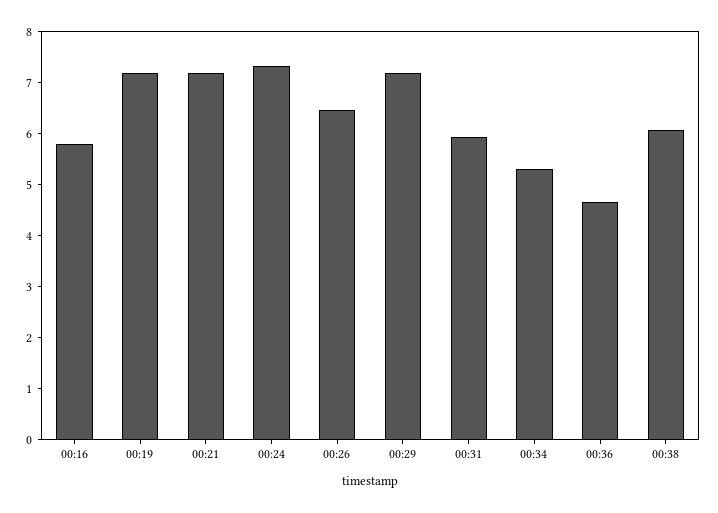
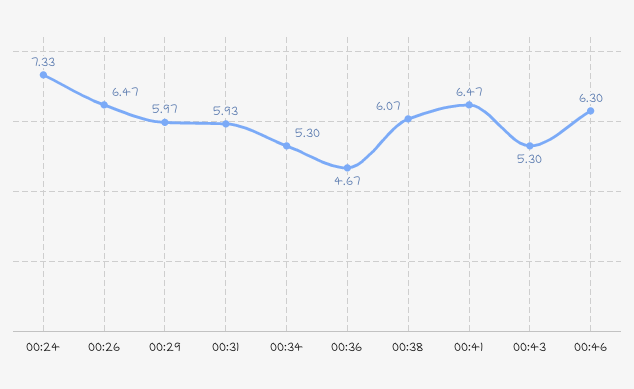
00:16: 5.8 -> none
00:19: 7.2 -> none
00:21: 7.2 -> none
00:29: 7.2 -> 5.97
00:41: none -> 6.47
00:43: none -> 5.3
00:46: none -> 6.3

